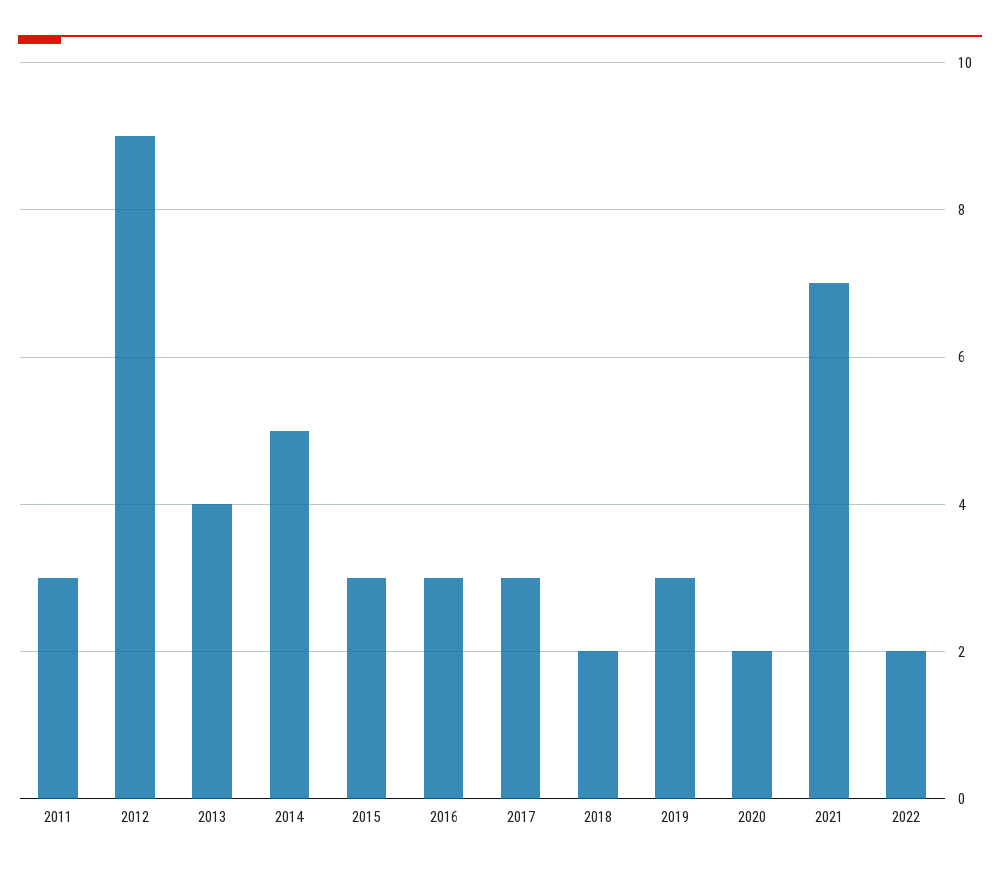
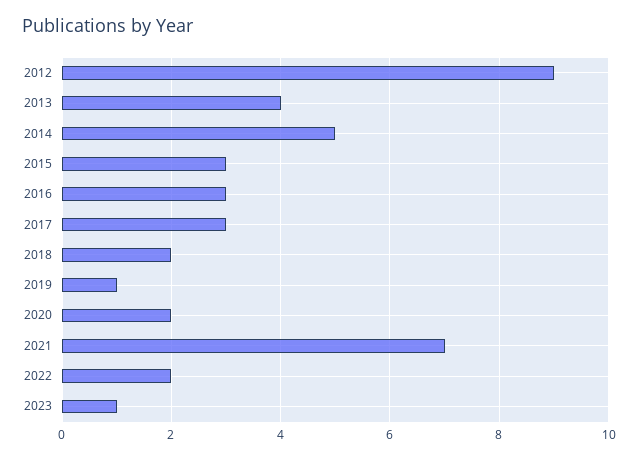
2011: 3 -> none
2019: 3 -> 1
2023: none -> 1

